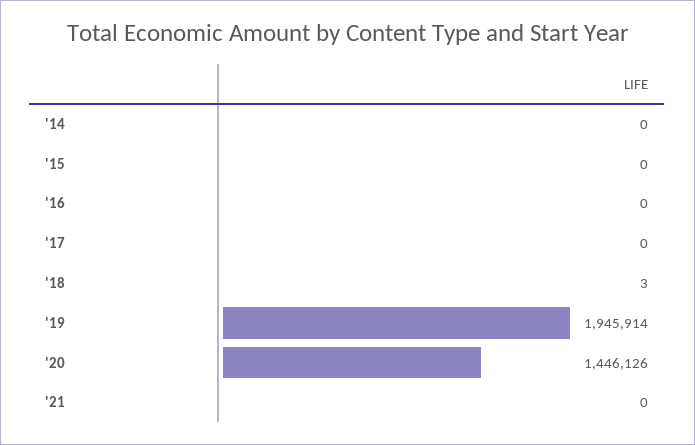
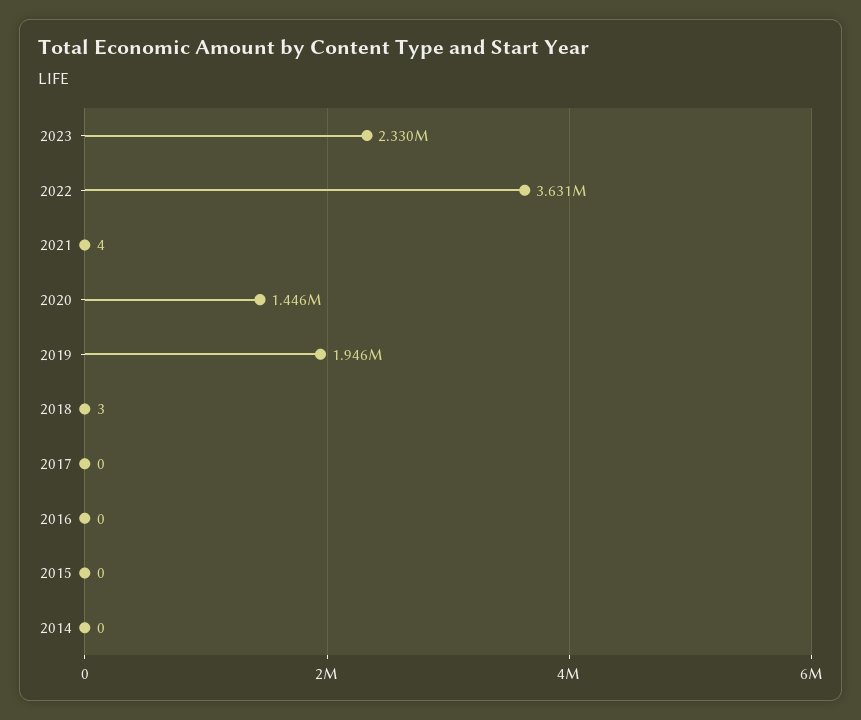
'21: 0 -> 4
2023: none -> 2330000
2022: none -> 3631000

